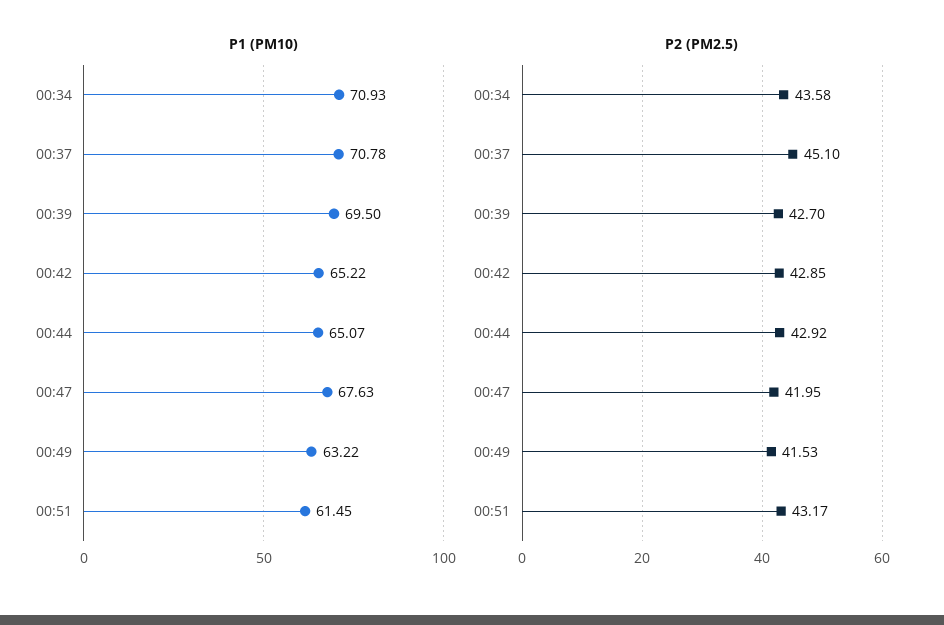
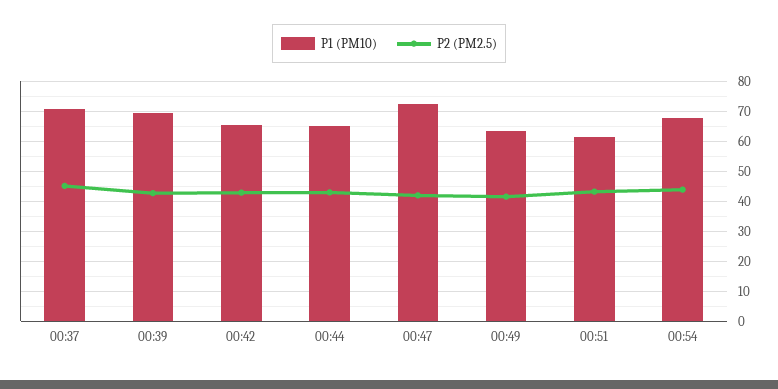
P1 (PM10), 00:34: 70.93 -> none
P1 (PM10), 00:47: 67.63 -> 72
P2 (PM2.5), 00:34: 43.58 -> none
P1 (PM10), 00:54: none -> 68
P2 (PM2.5), 00:54: none -> 44

